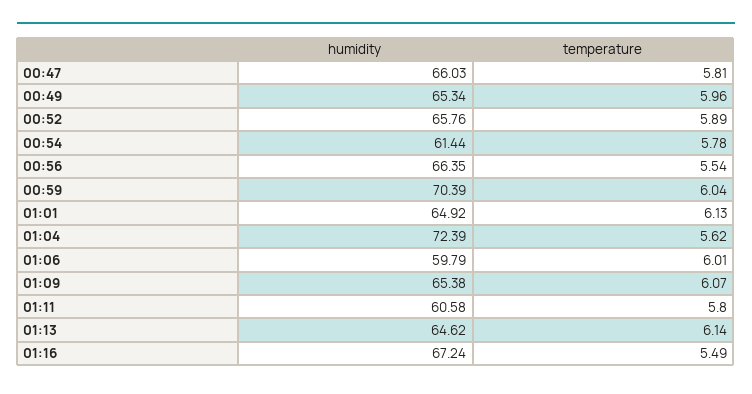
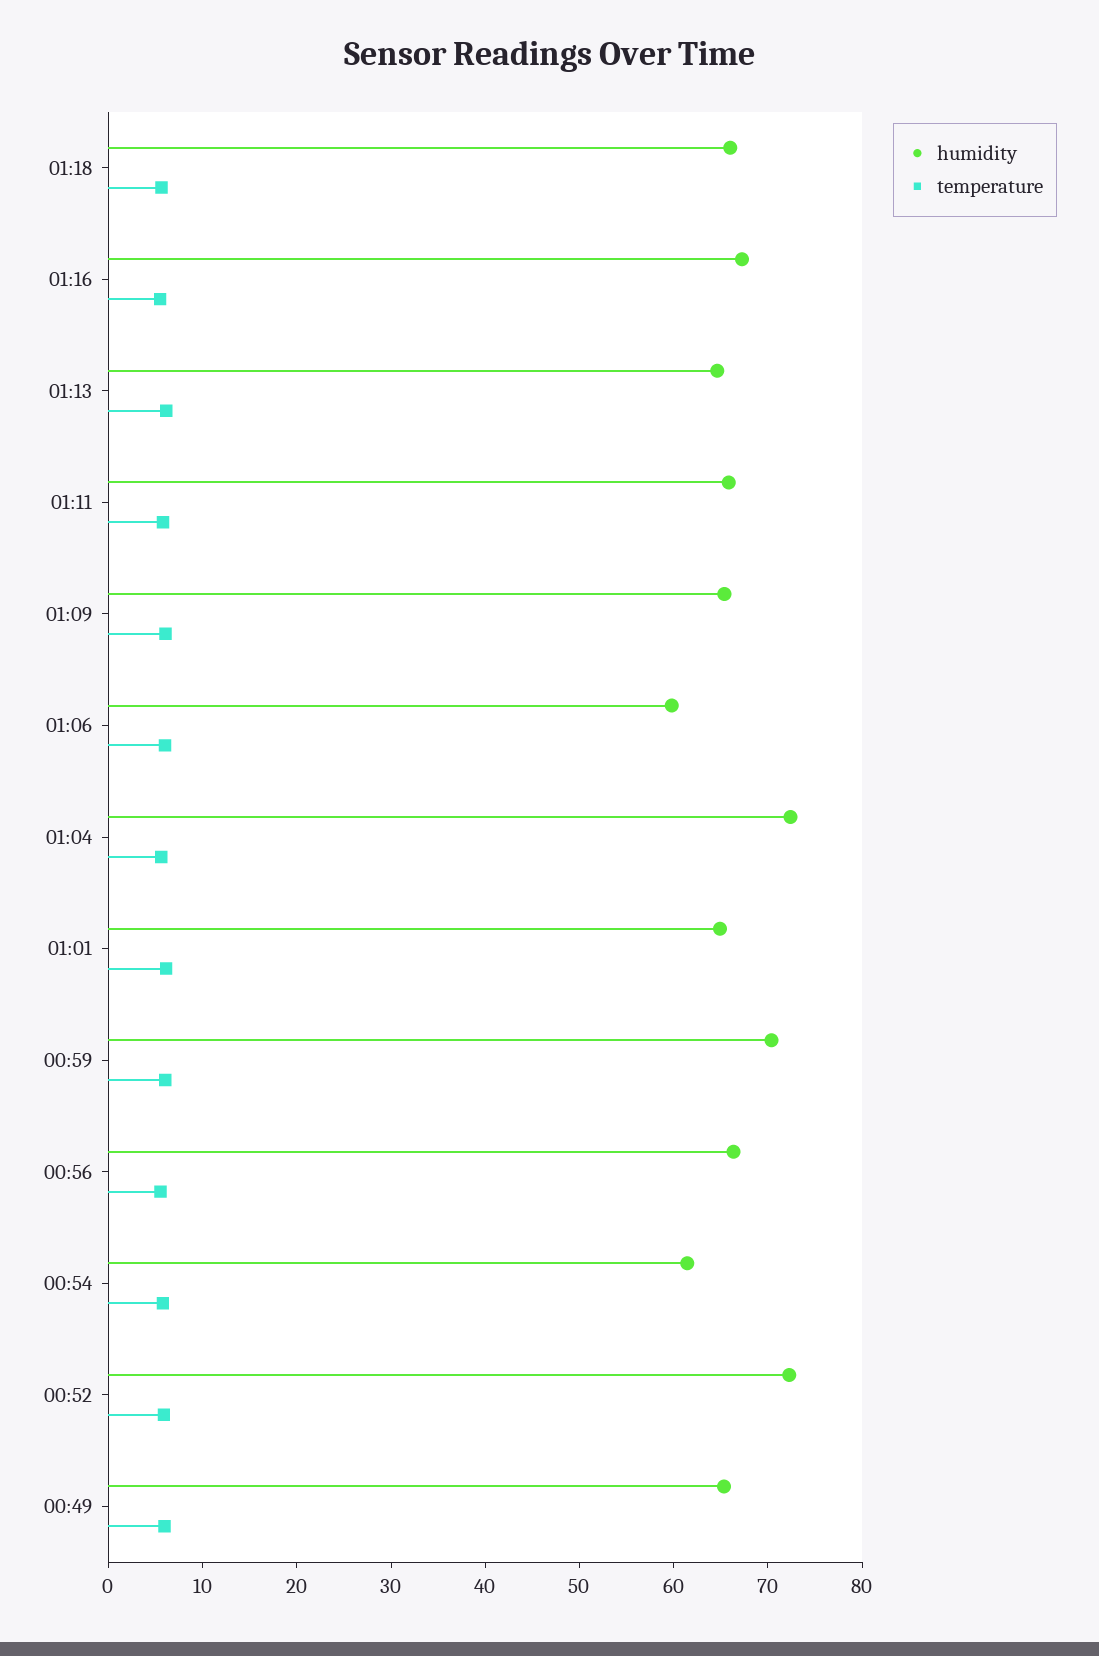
humidity, 00:47: 66.03 -> none
temperature, 00:47: 5.81 -> none
humidity, 00:52: 65.76 -> 72
humidity, 01:11: 60.58 -> 66
humidity, 01:18: none -> 66
temperature, 01:18: none -> 6

